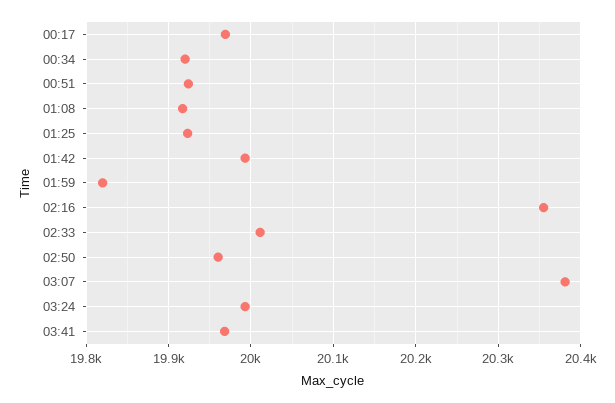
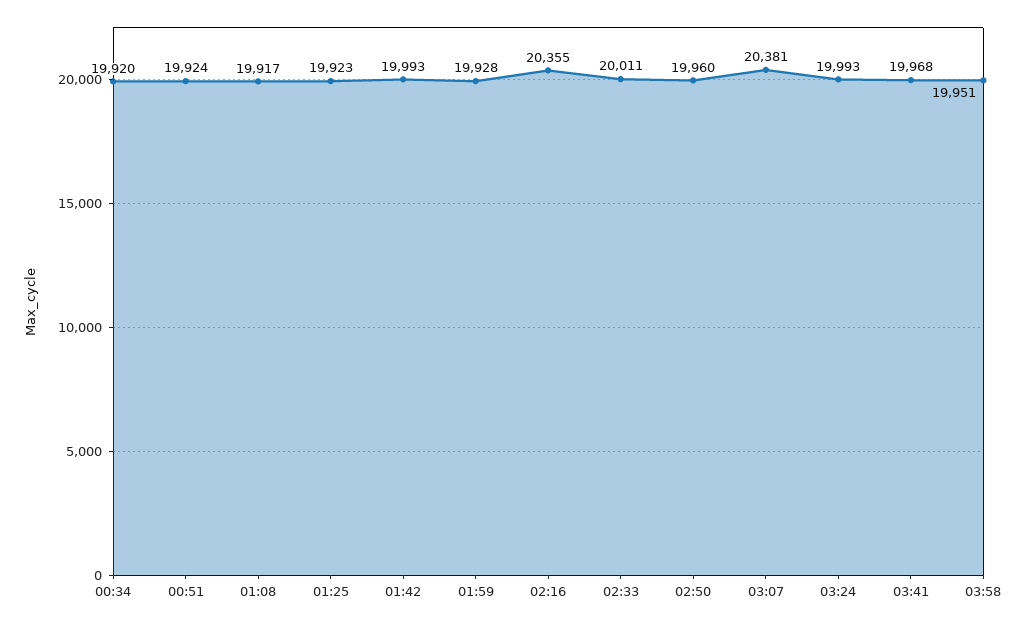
00:17: 19970 -> none
01:59: 19820 -> 19928
03:58: none -> 19951

